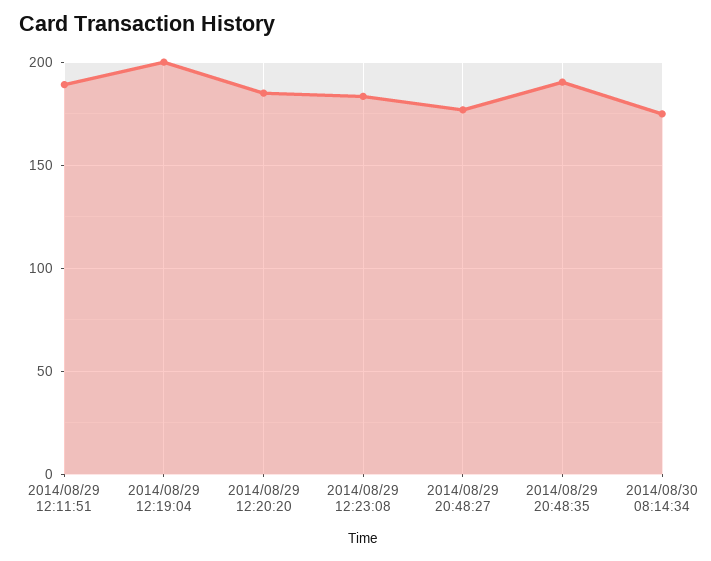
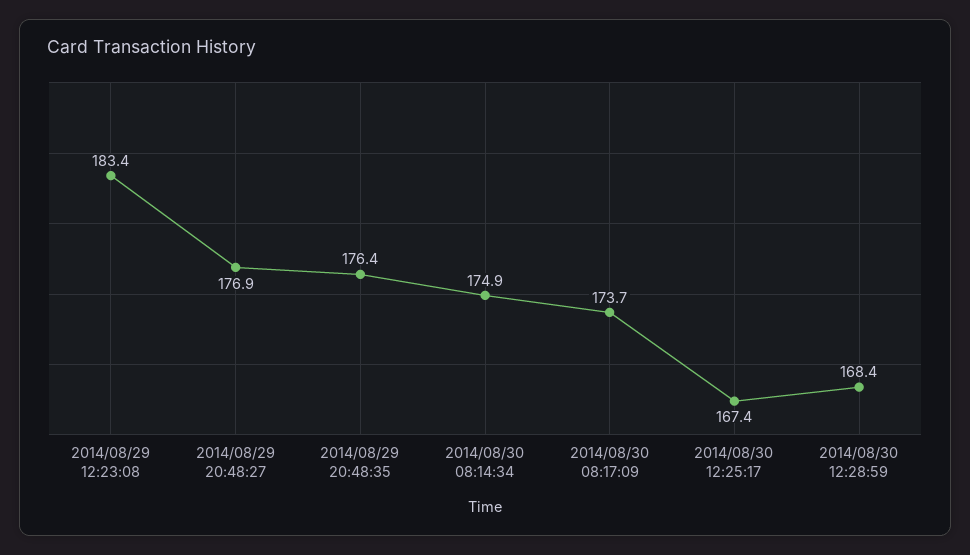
2014/08/29 12:11:51: 190 -> none
2014/08/29 12:19:04: 200 -> none
2014/08/29 12:20:20: 185 -> none
2014/08/29 20:48:35: 190 -> 176.4
2014/08/30 08:17:09: none -> 173.7
2014/08/30 12:25:17: none -> 167.4
2014/08/30 12:28:59: none -> 168.4

